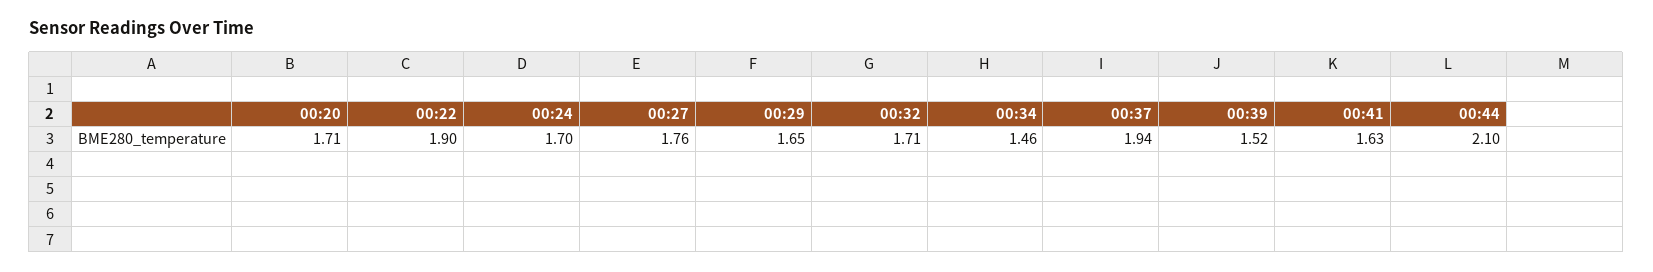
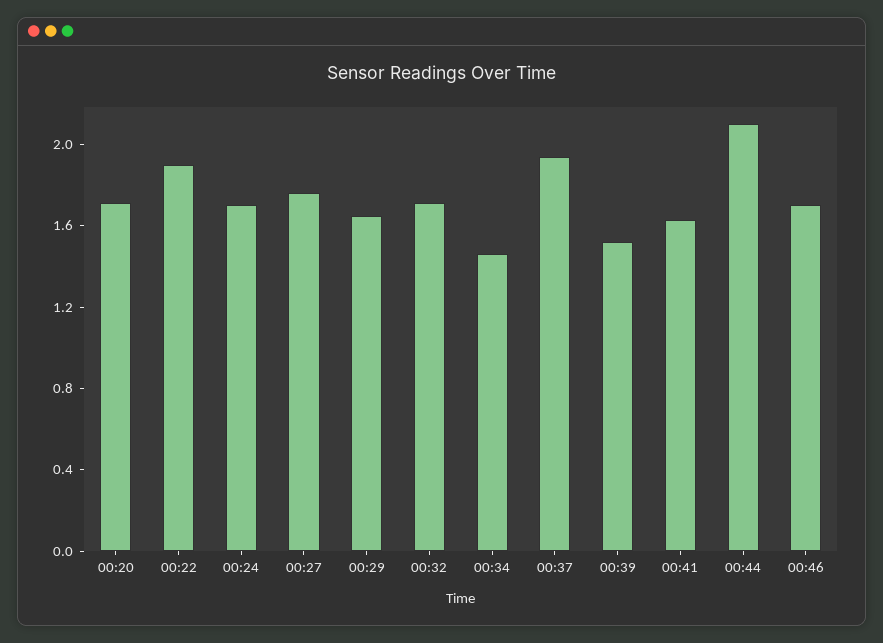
00:46: none -> 1.7

